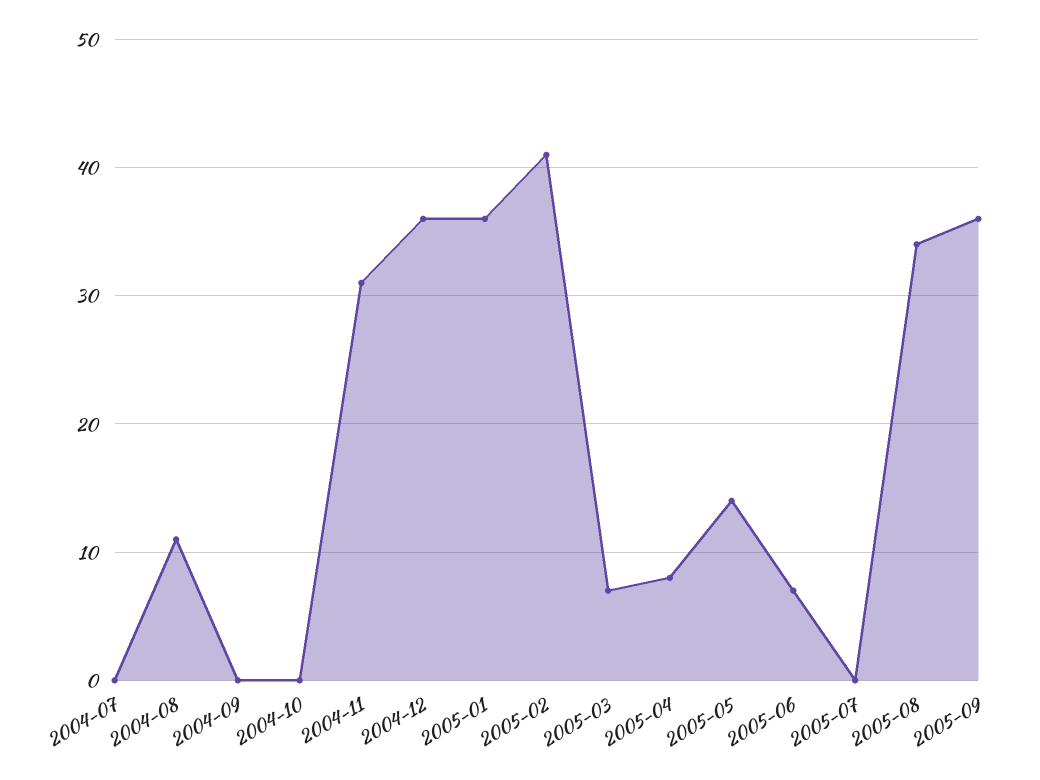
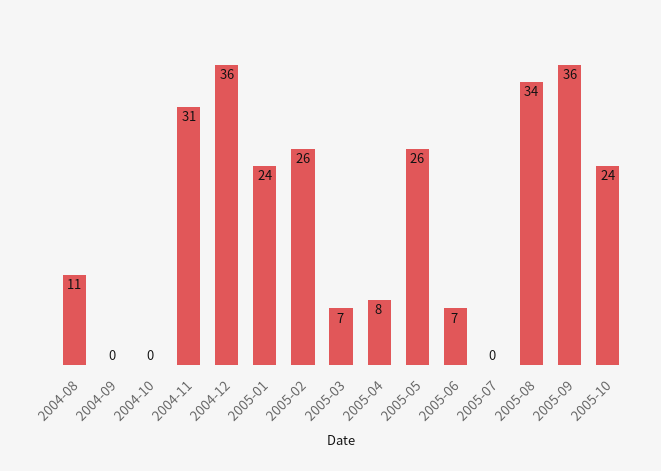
2004-07: 0 -> none
2005-01: 36 -> 24
2005-02: 41 -> 26
2005-05: 14 -> 26
2005-10: none -> 24

